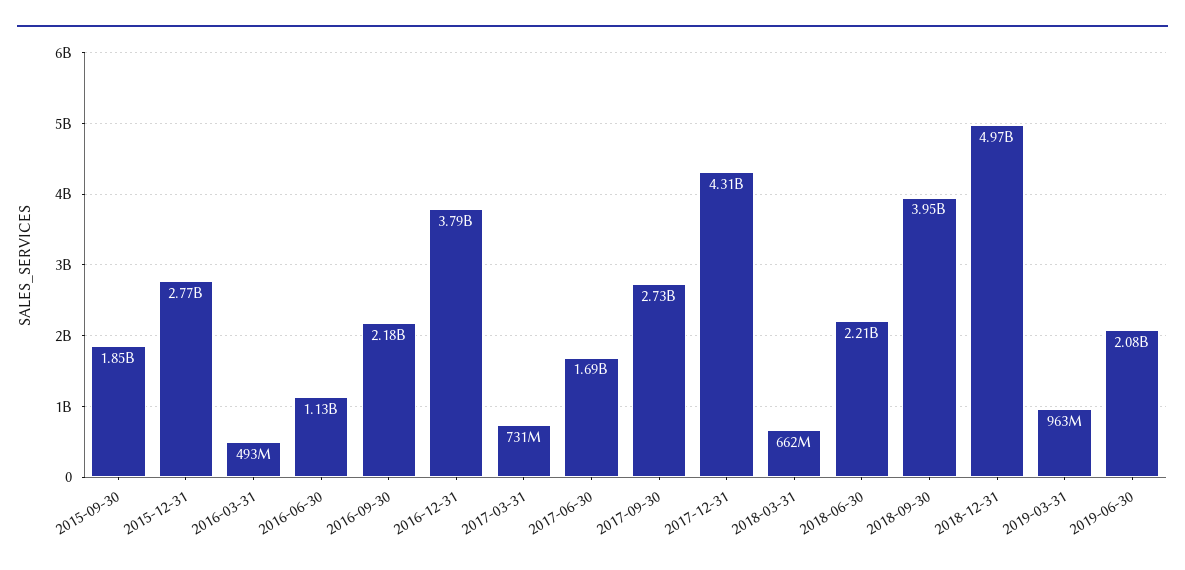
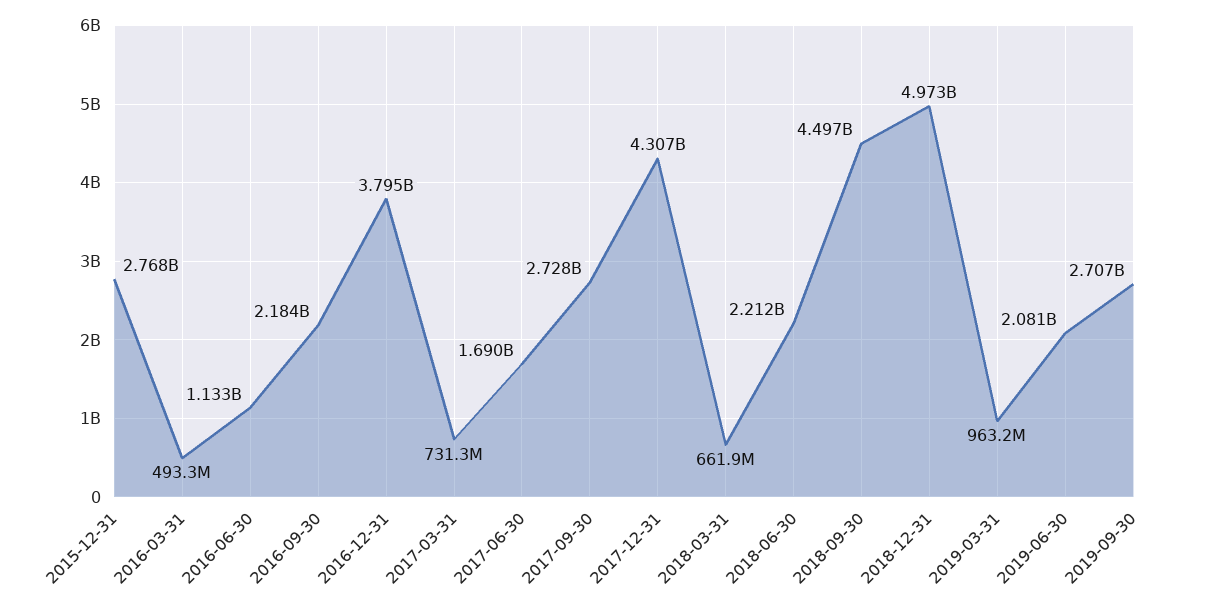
2015-09-30: 1850000000 -> none
2018-09-30: 3950000000 -> 4497000000
2019-09-30: none -> 2707000000

